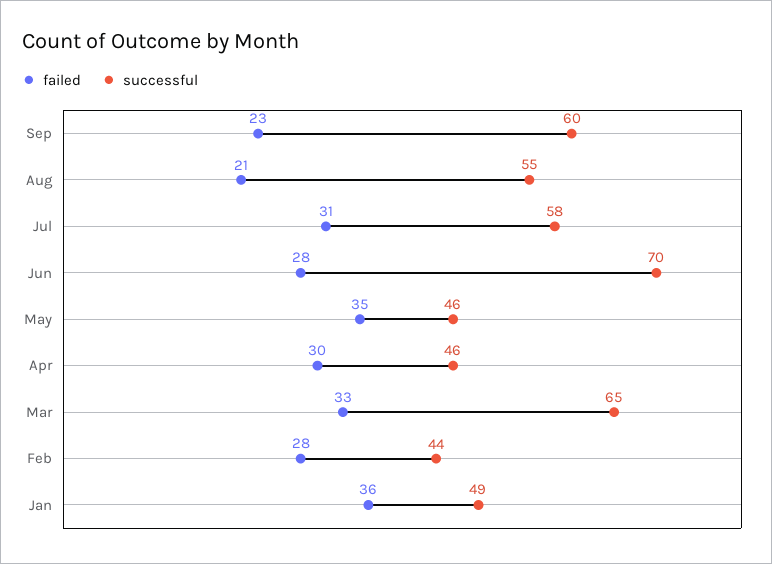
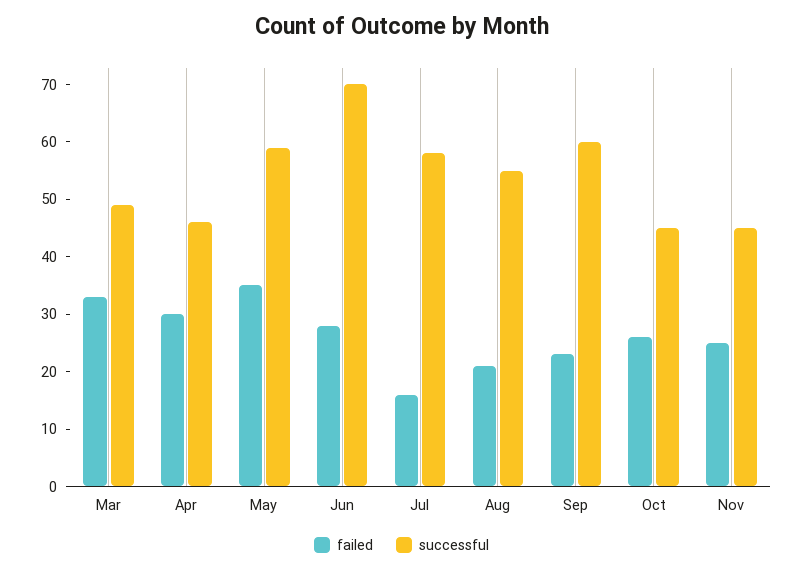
failed, Jul: 31 -> 15
successful, May: 46 -> 60
successful, Mar: 65 -> 50
failed, Feb: 28 -> none
successful, Feb: 44 -> none
failed, Jan: 36 -> none
successful, Jan: 49 -> none
failed, Oct: none -> 25
successful, Oct: none -> 45
failed, Nov: none -> 25
successful, Nov: none -> 45

